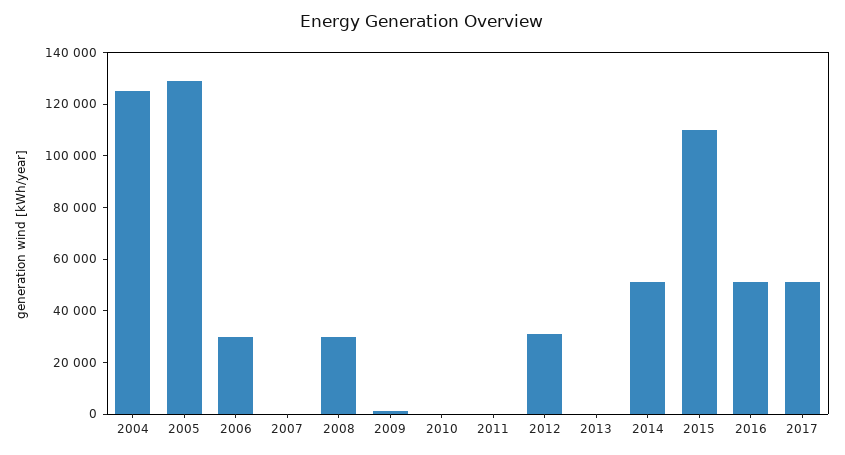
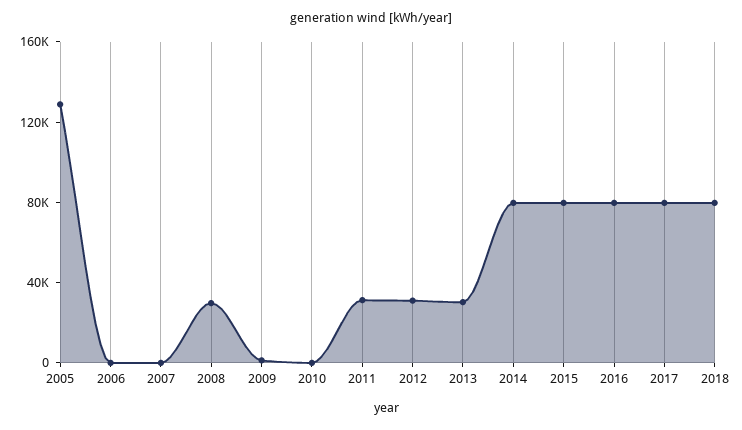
2004: 125000 -> none
2006: 30000 -> 0
2011: 0 -> 30000
2013: 0 -> 30000
2014: 50000 -> 80000
2015: 110000 -> 80000
2016: 50000 -> 80000
2017: 50000 -> 80000
2018: none -> 80000

